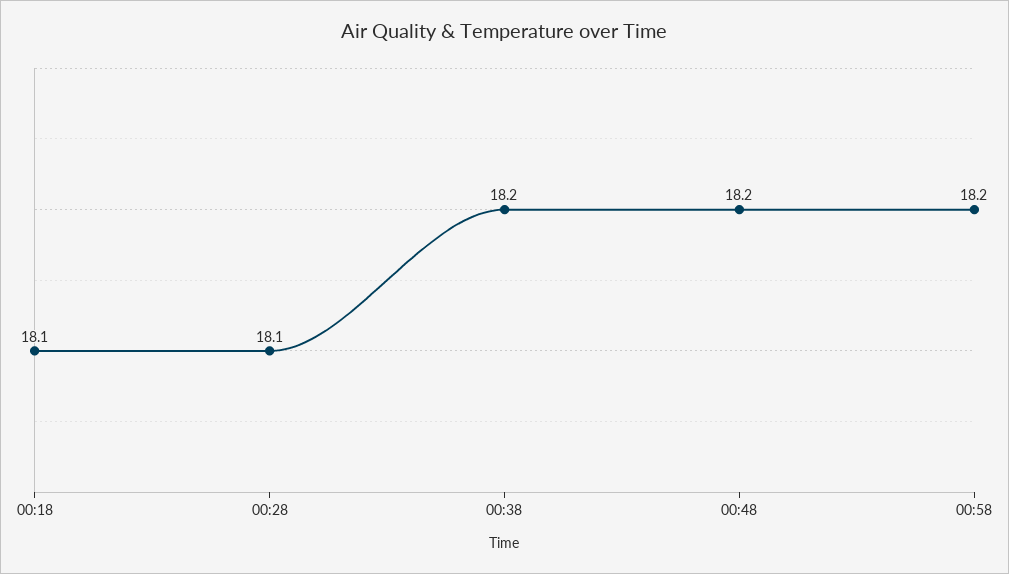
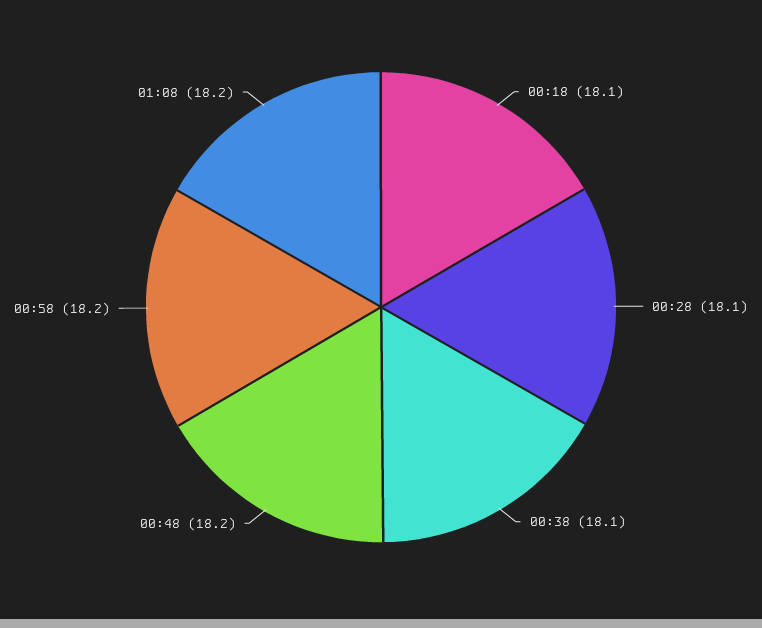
00:38: 18.2 -> 18.1
01:08: none -> 18.2

